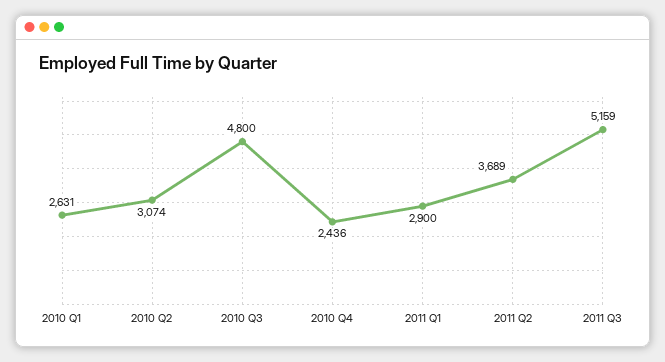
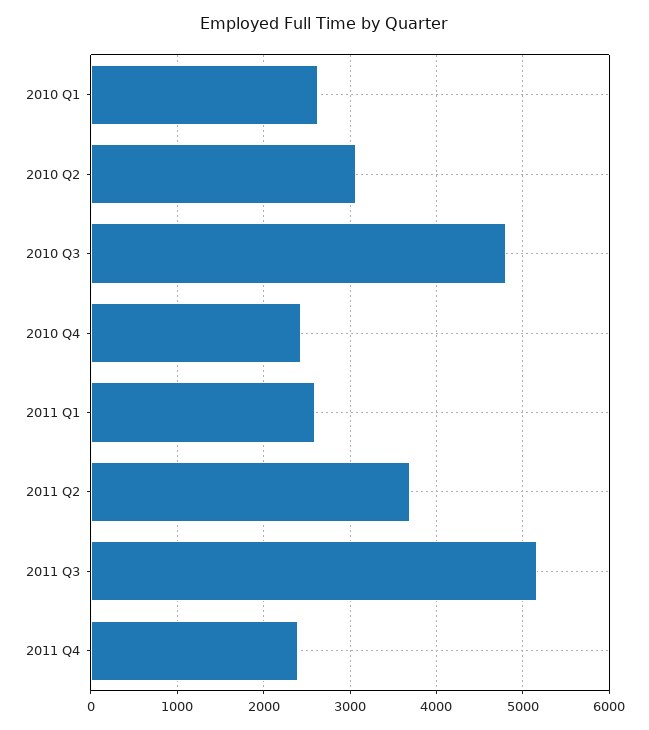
2011 Q1: 2900 -> 2600
2011 Q4: none -> 2400

